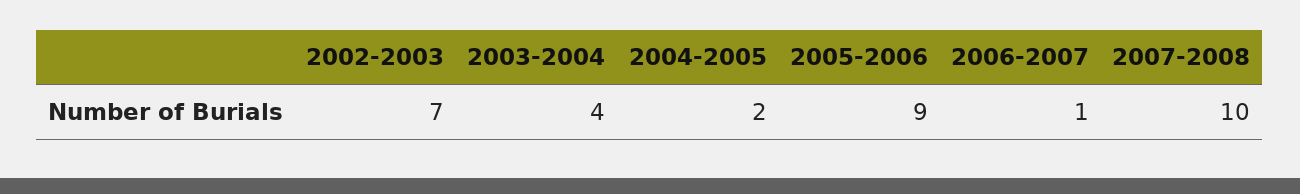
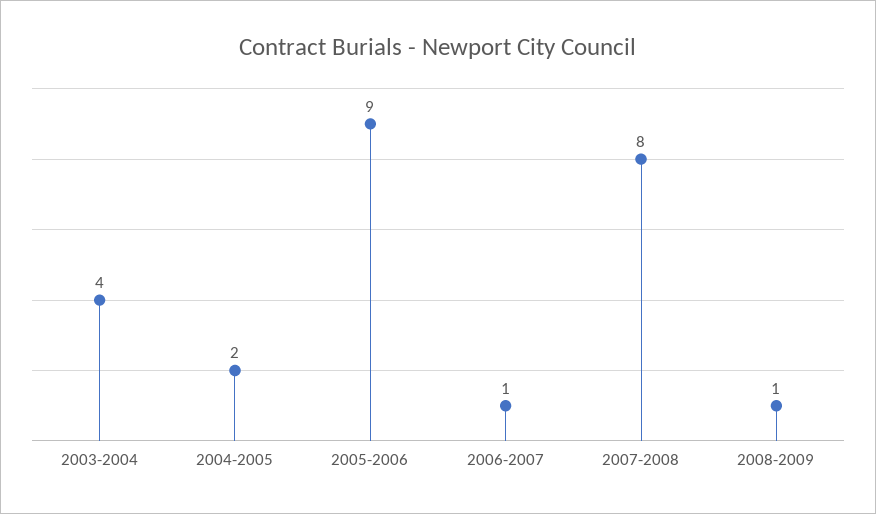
2002-2003: 7 -> none
2007-2008: 10 -> 8
2008-2009: none -> 1

